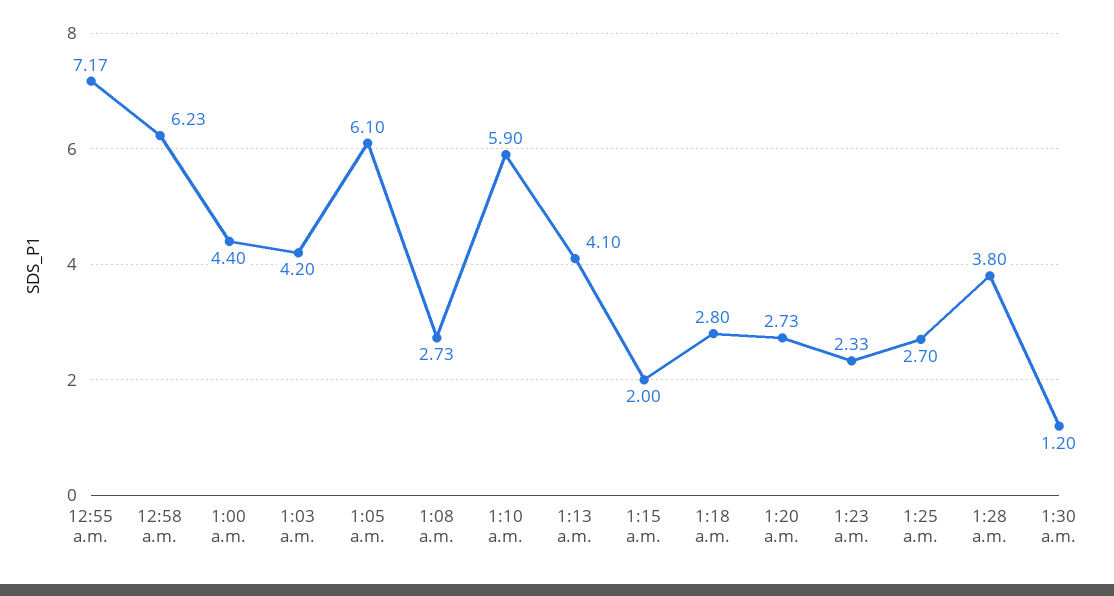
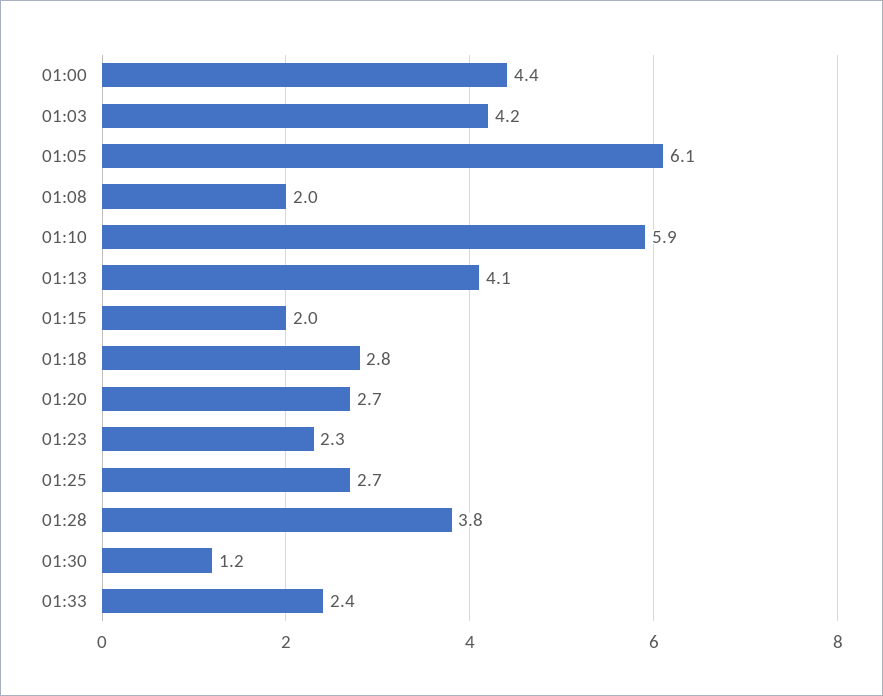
12:55 a.m.: 7.17 -> none
12:58 a.m.: 6.23 -> none
1:08 a.m.: 2.73 -> 2
01:33: none -> 2.4

